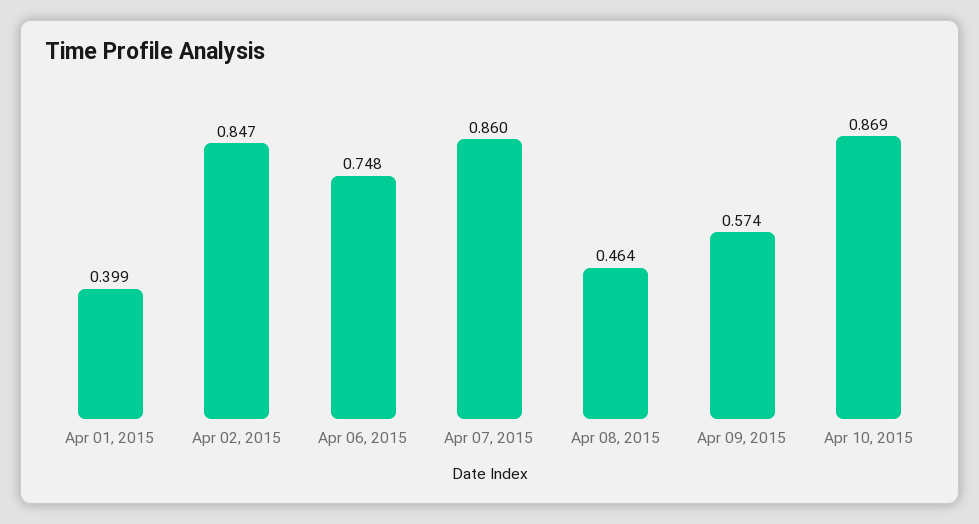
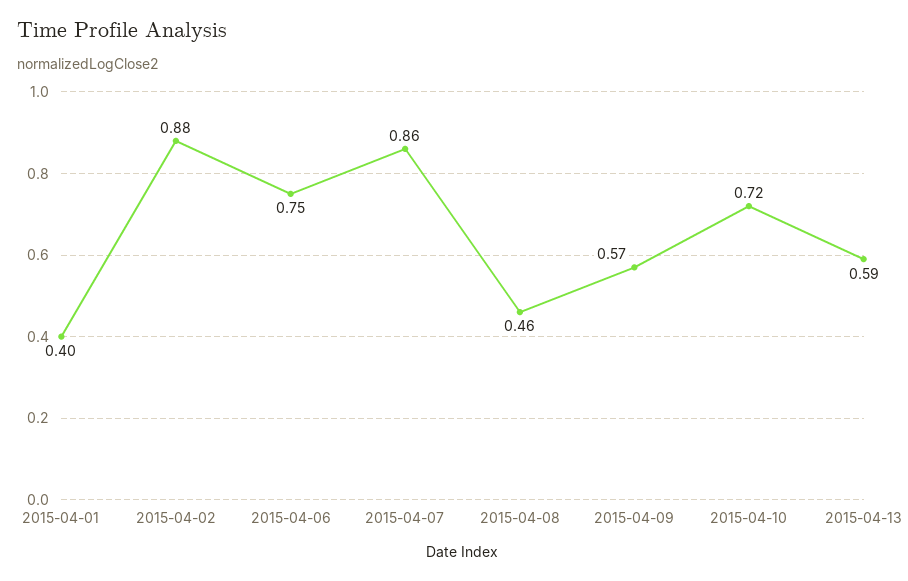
Apr 02, 2015: 0.847 -> 0.88
Apr 10, 2015: 0.869 -> 0.72
2015-04-13: none -> 0.59

